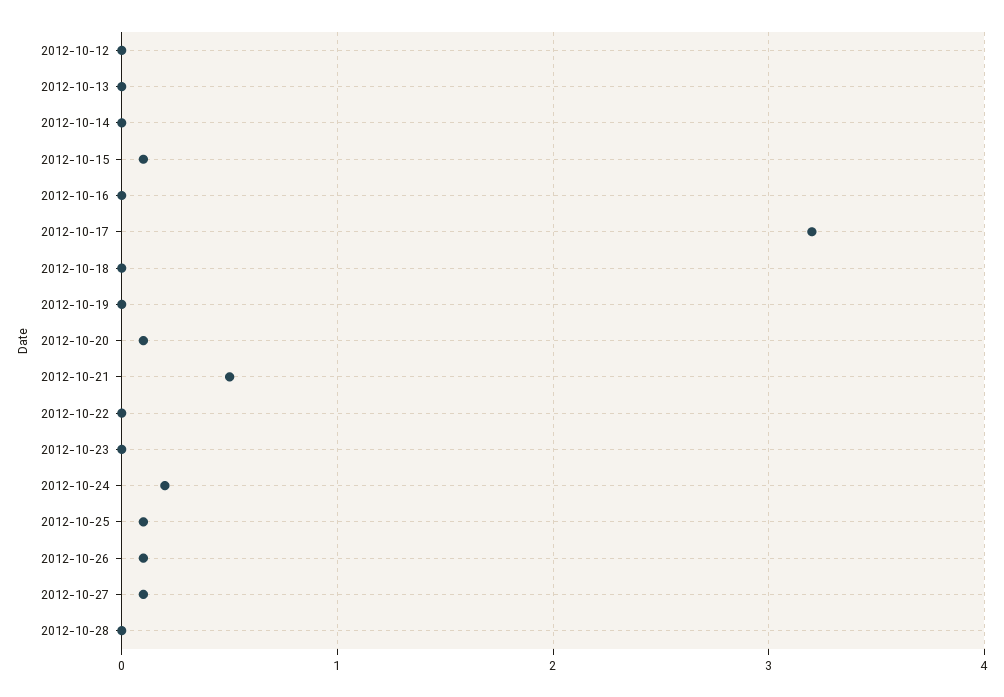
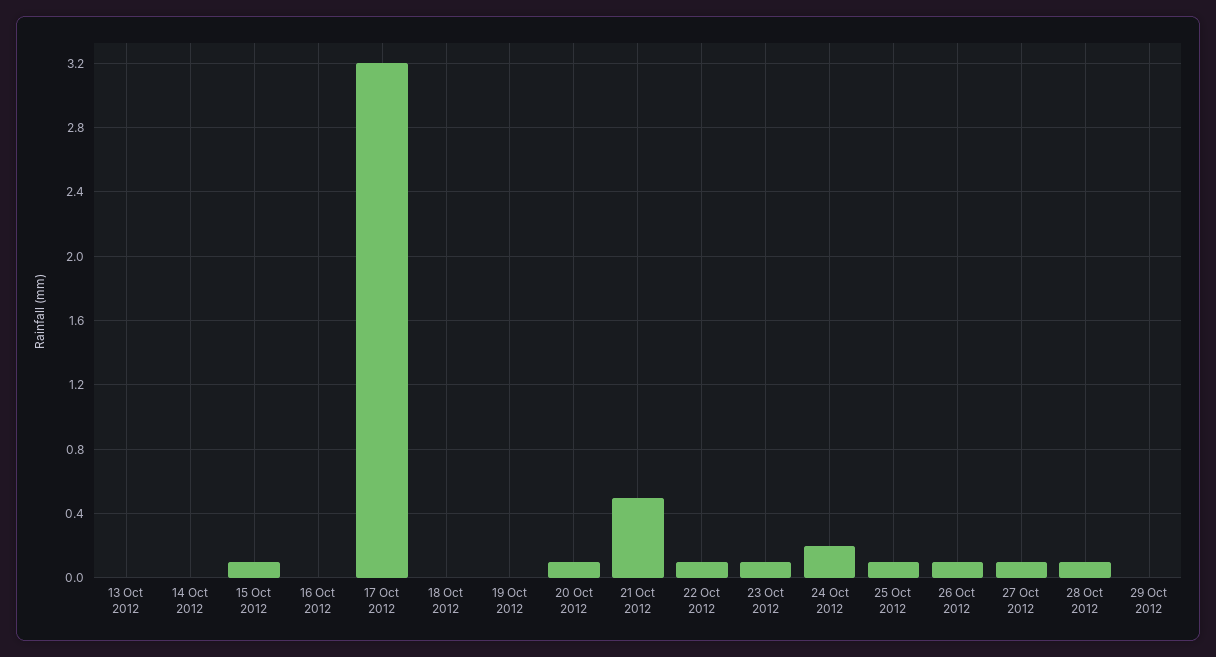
2012-10-12: 0 -> none
2012-10-22: 0 -> 0.1
2012-10-23: 0 -> 0.1
2012-10-28: 0 -> 0.1
29 Oct 2012: none -> 0

